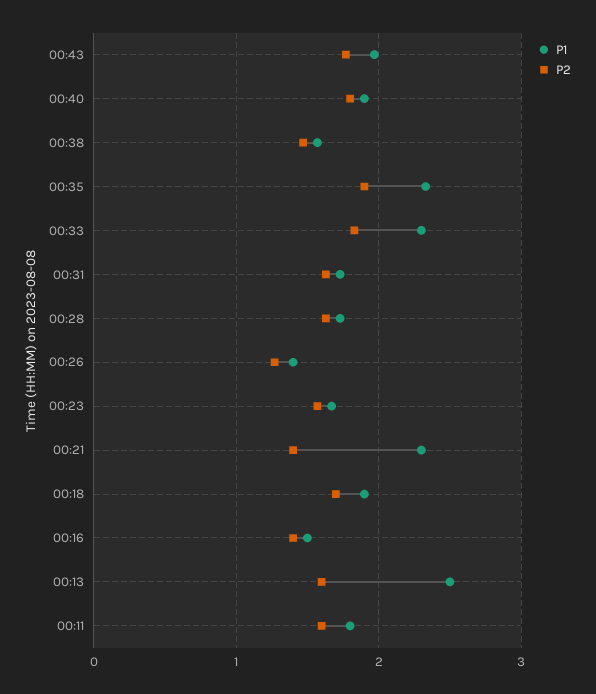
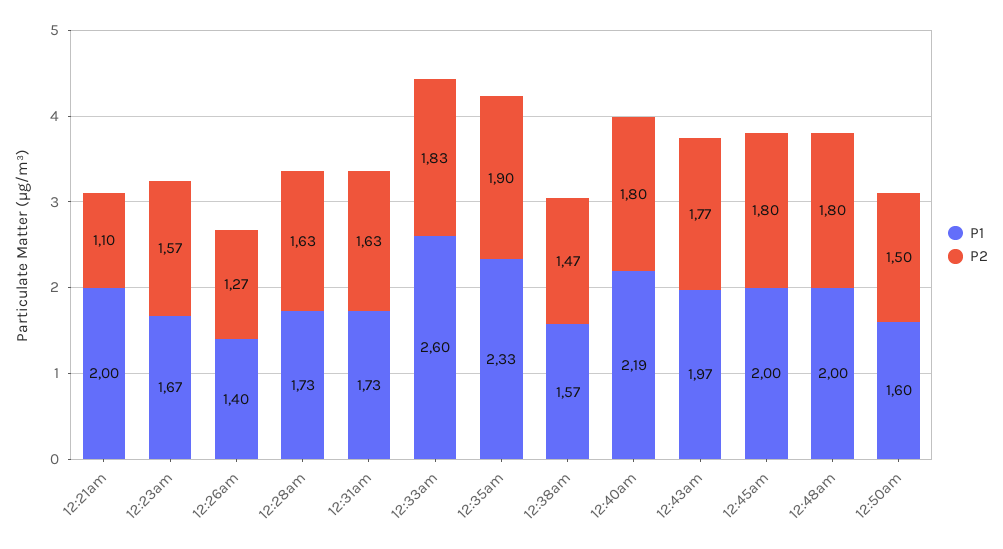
P1, 00:40: 1.9 -> 2.19
P1, 00:33: 2.3 -> 2.6
P1, 00:21: 2.3 -> 2
P2, 00:21: 1.4 -> 1.1
P1, 00:18: 1.9 -> none
P2, 00:18: 1.7 -> none
P1, 00:16: 1.5 -> none
P2, 00:16: 1.4 -> none
P1, 00:13: 2.5 -> none
P2, 00:13: 1.6 -> none
P1, 00:11: 1.8 -> none
P2, 00:11: 1.6 -> none
P1, 12:45am: none -> 2
P2, 12:45am: none -> 1.8
P1, 12:48am: none -> 2
P2, 12:48am: none -> 1.8
P1, 12:50am: none -> 1.6
P2, 12:50am: none -> 1.5

